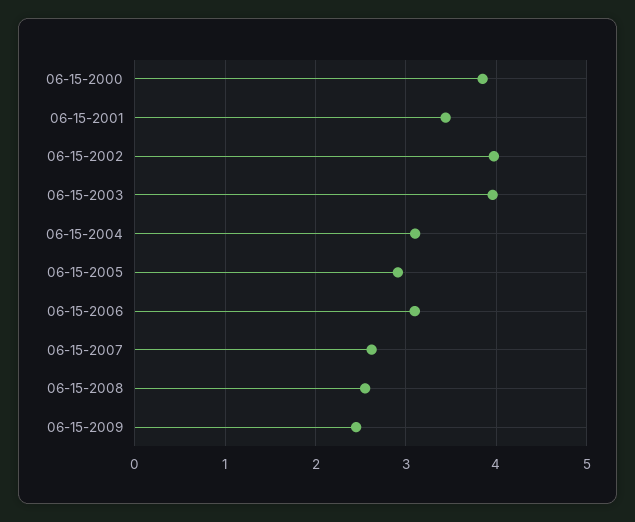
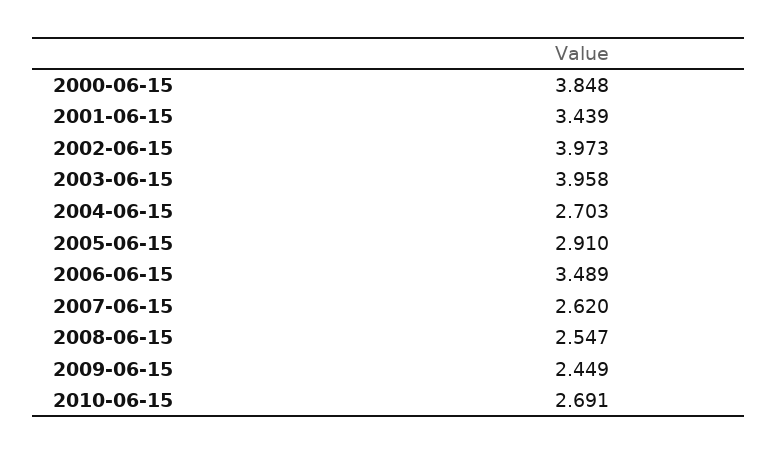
06-15-2004: 3.1 -> 2.703
06-15-2006: 3.1 -> 3.489
2010-06-15: none -> 2.691

